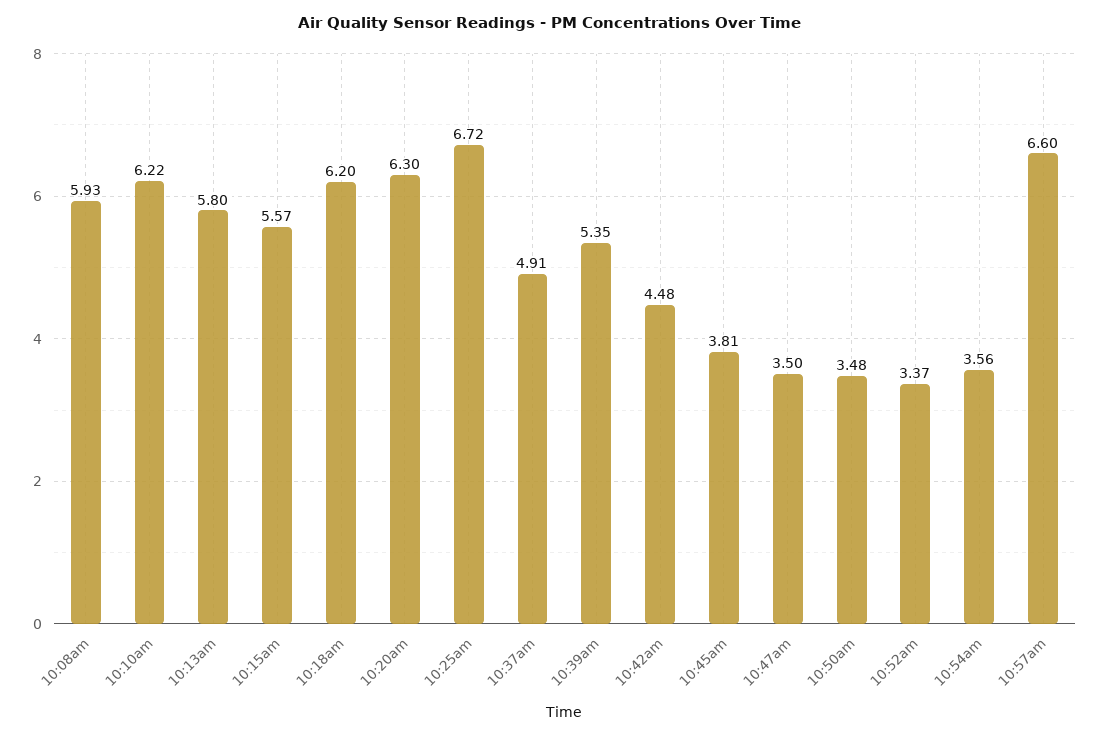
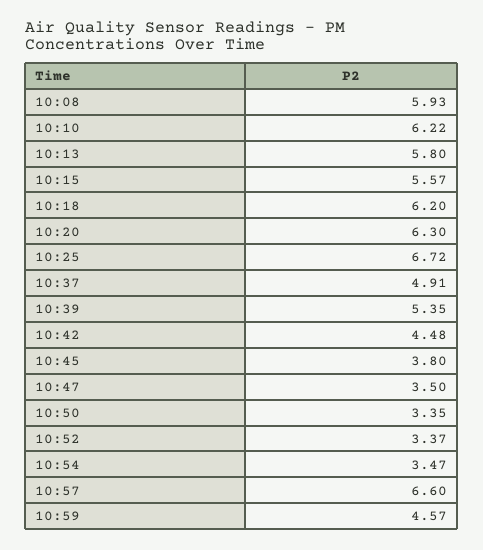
10:45am: 3.81 -> 3.8
10:50am: 3.48 -> 3.35
10:54am: 3.56 -> 3.47
10:59: none -> 4.57

